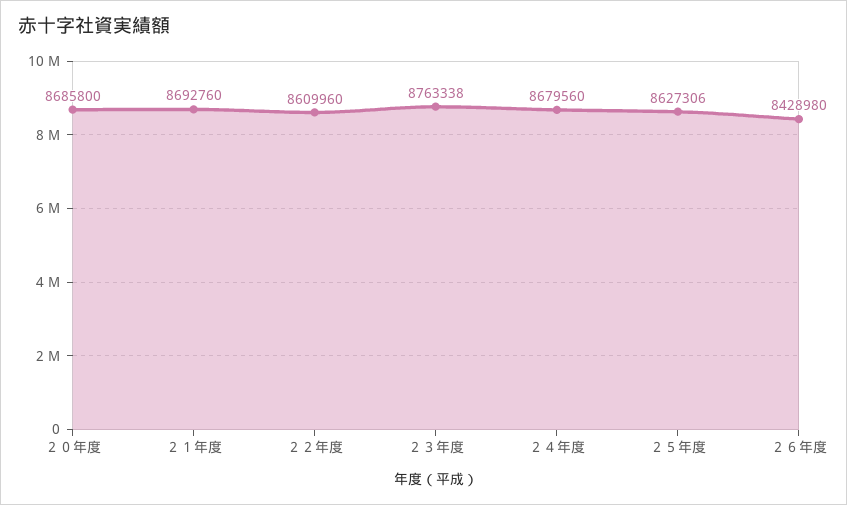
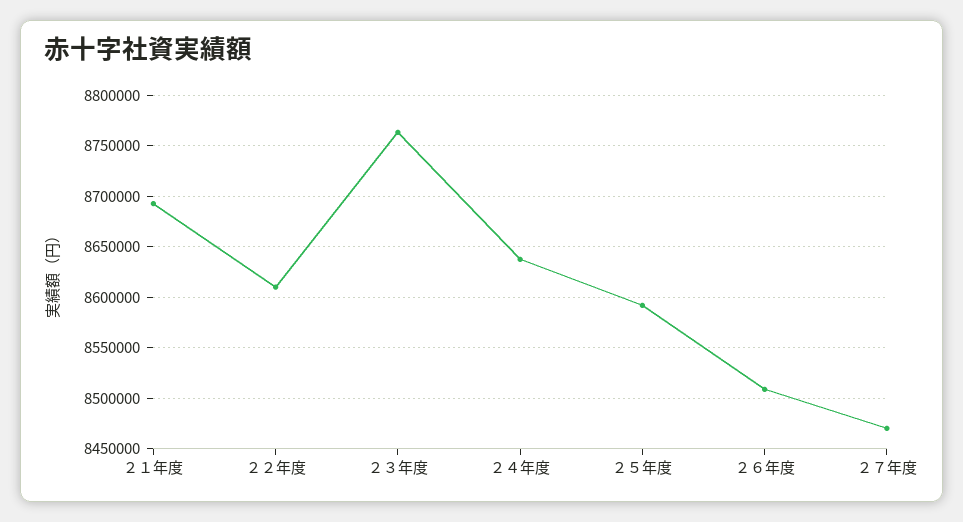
２０年度: 8685800 -> none
２４年度: 8679560 -> 8640000
２５年度: 8627306 -> 8590000
２６年度: 8428980 -> 8510000
２７年度: none -> 8470000

